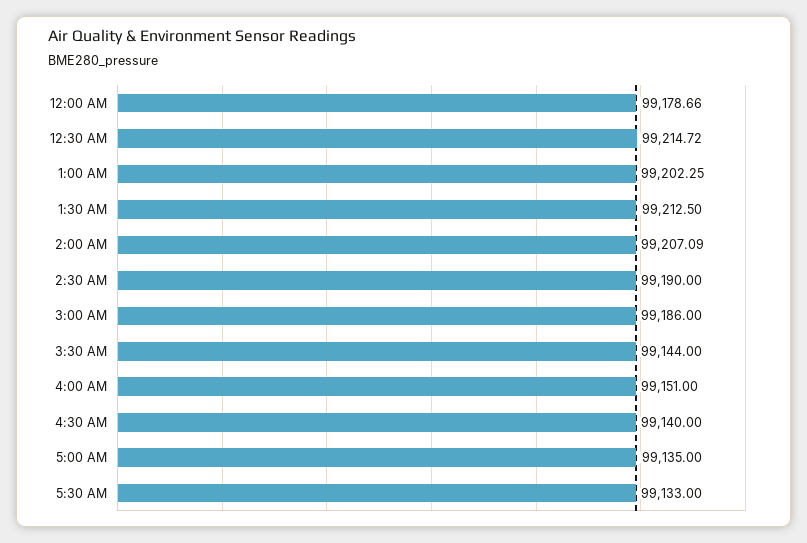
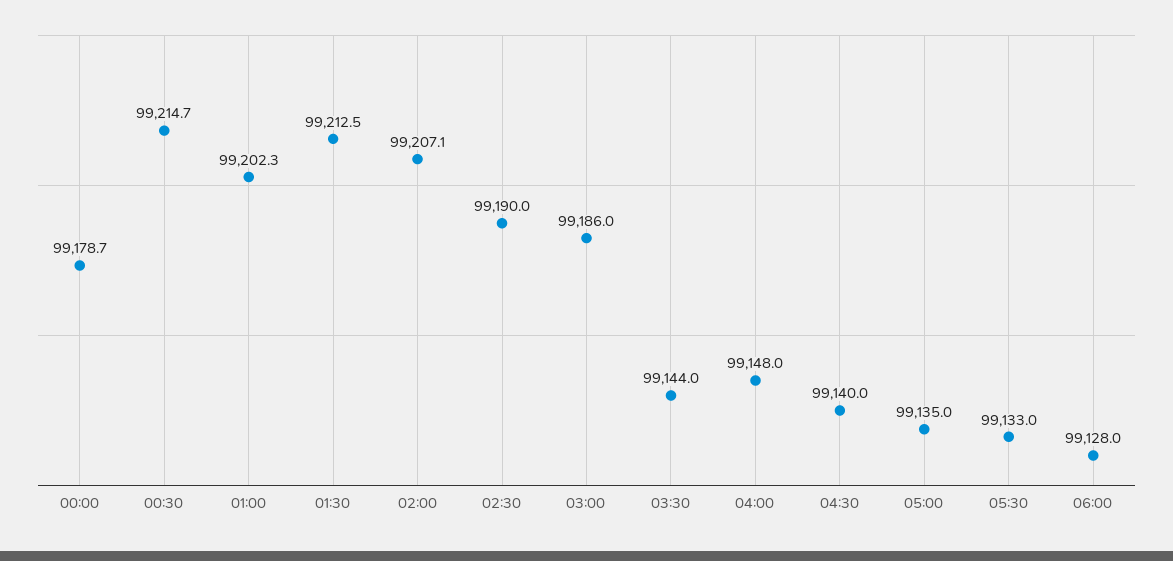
4:00 AM: 99151 -> 99148
06:00: none -> 99128

